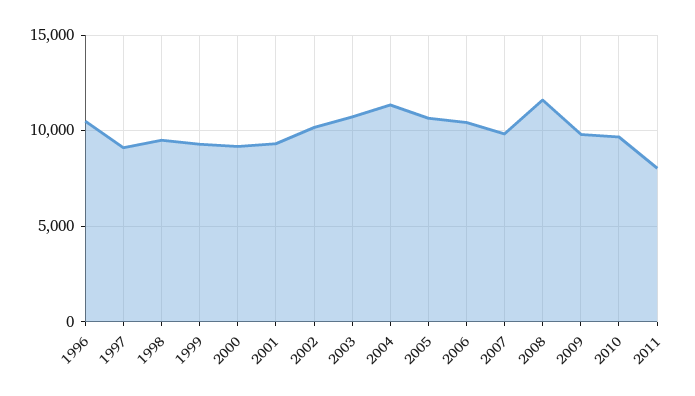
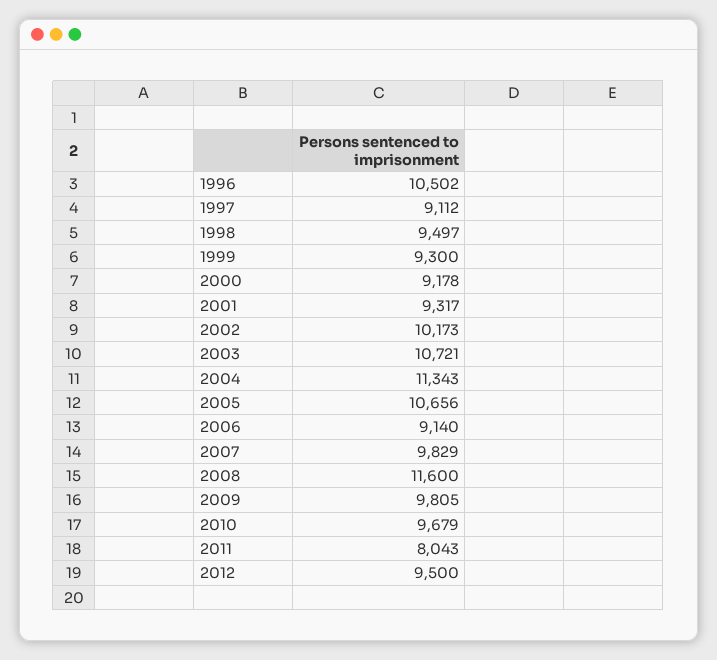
2006: 10500 -> 9140
2012: none -> 9500

